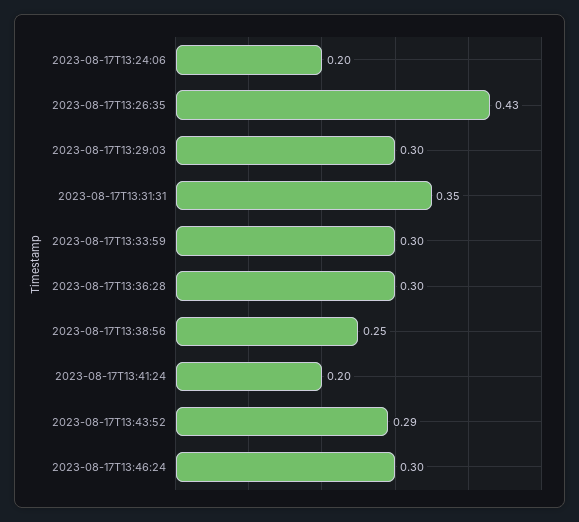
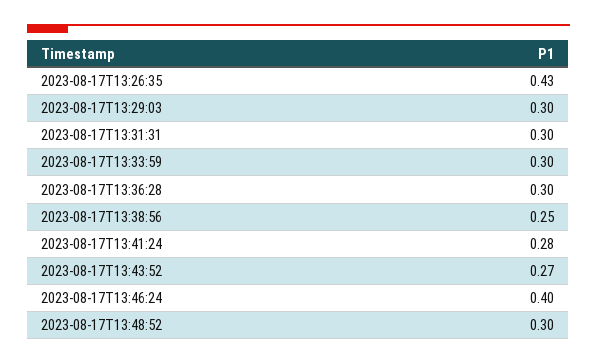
2023-08-17T13:24:06: 0.2 -> none
2023-08-17T13:31:31: 0.35 -> 0.3
2023-08-17T13:41:24: 0.2 -> 0.28
2023-08-17T13:43:52: 0.29 -> 0.27
2023-08-17T13:46:24: 0.3 -> 0.4
2023-08-17T13:48:52: none -> 0.3

